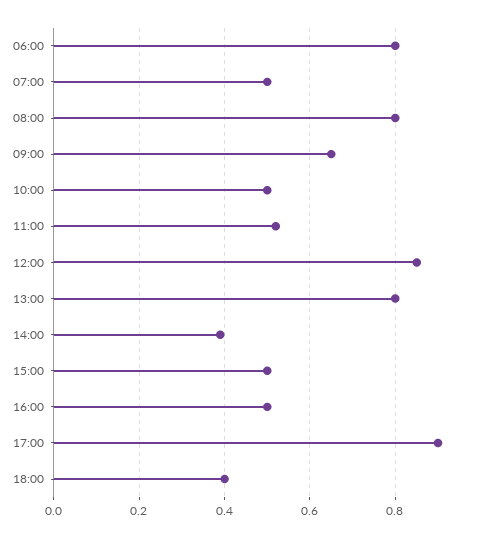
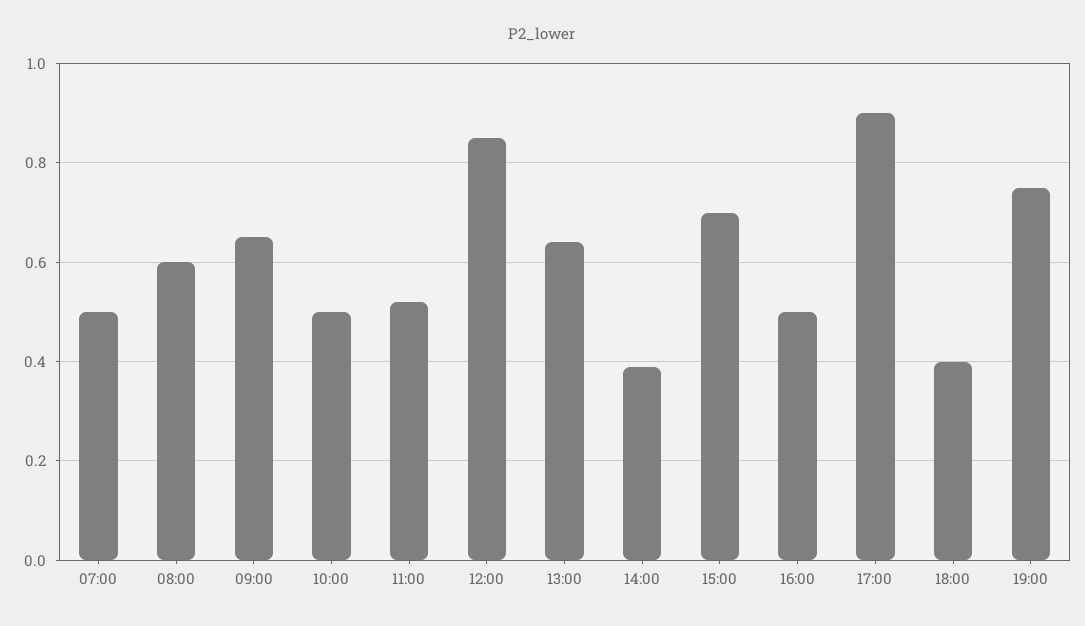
06:00: 0.8 -> none
08:00: 0.8 -> 0.6
13:00: 0.8 -> 0.65
15:00: 0.5 -> 0.7
19:00: none -> 0.75

